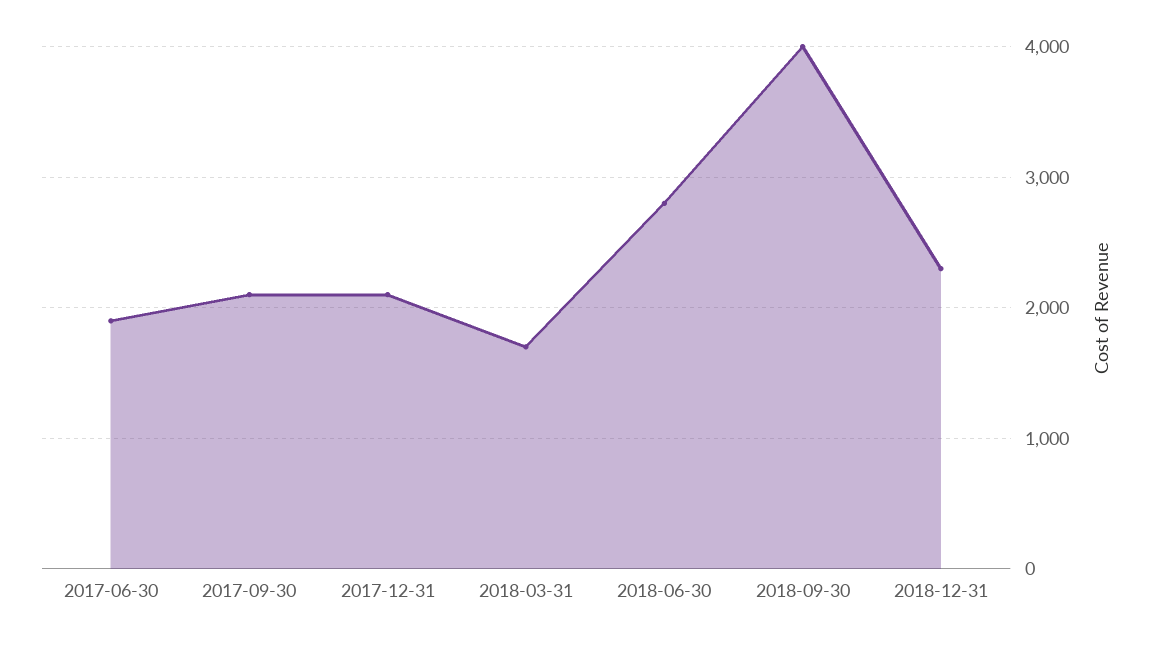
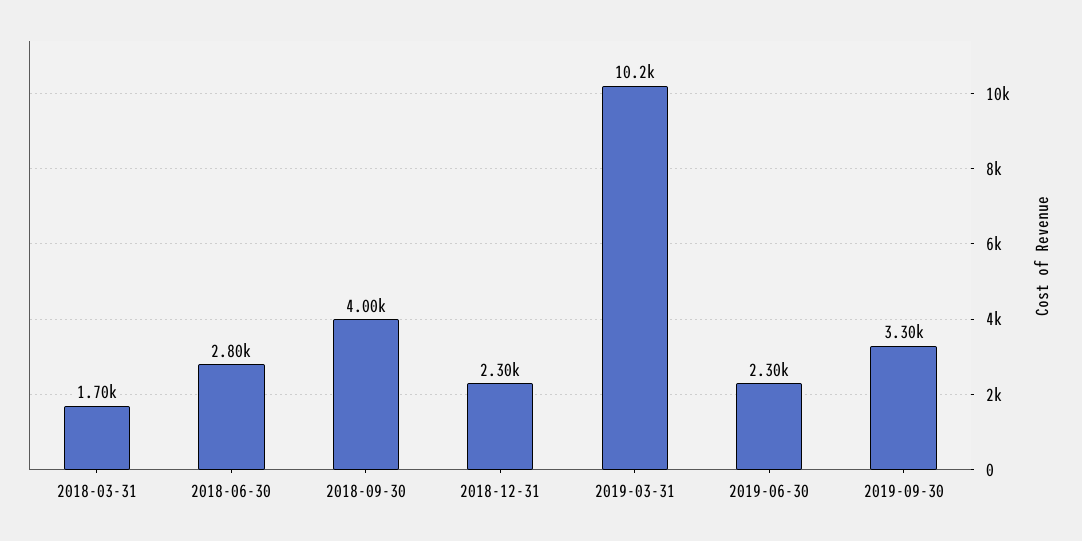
2017-06-30: 1900 -> none
2017-09-30: 2100 -> none
2017-12-31: 2100 -> none
2019-03-31: none -> 10200
2019-06-30: none -> 2300
2019-09-30: none -> 3300

